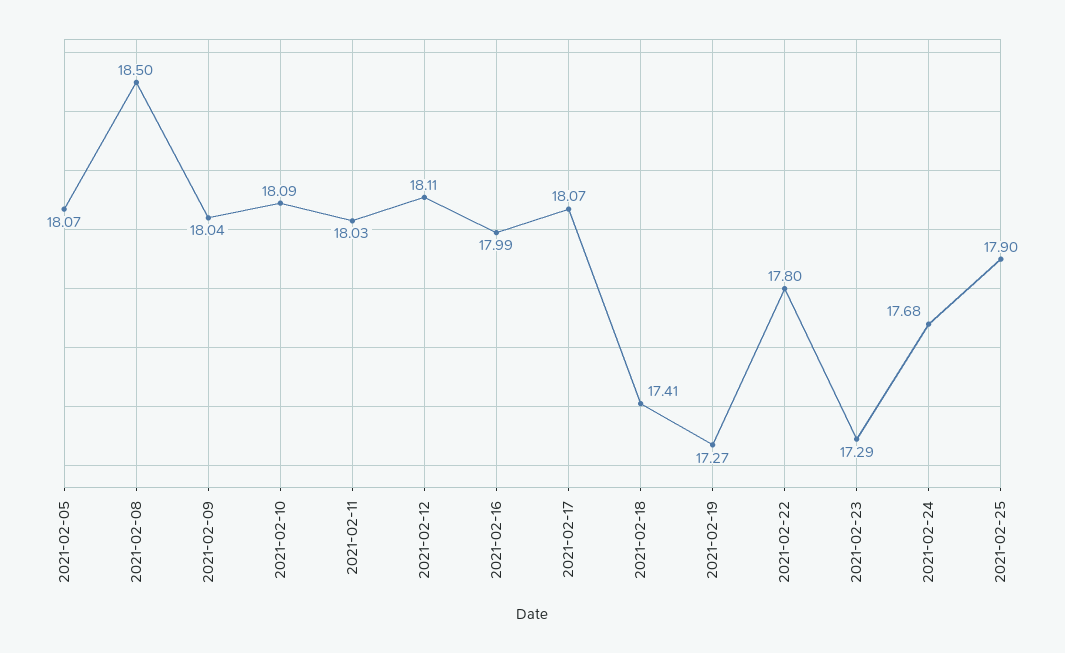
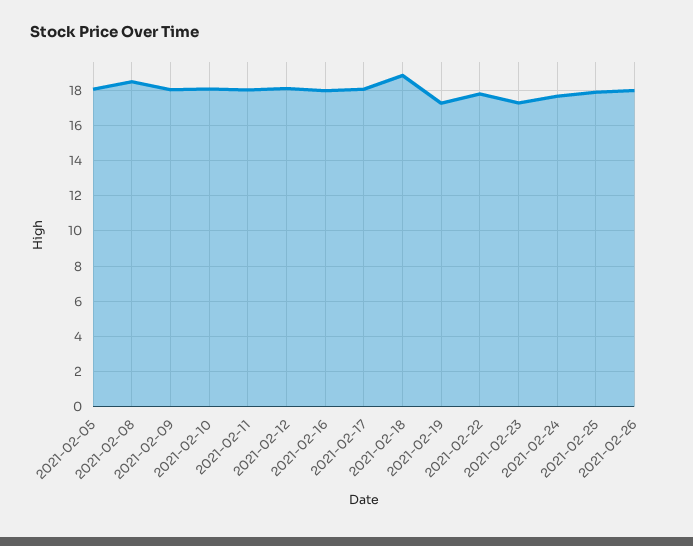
2021-02-18: 17.41 -> 19
2021-02-26: none -> 18

